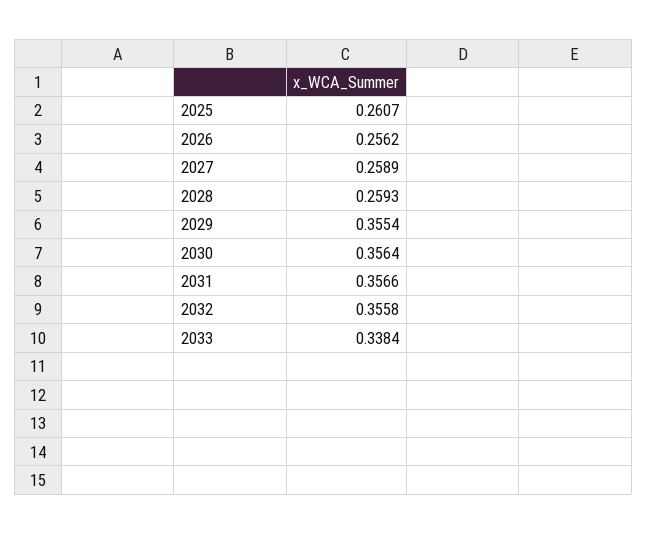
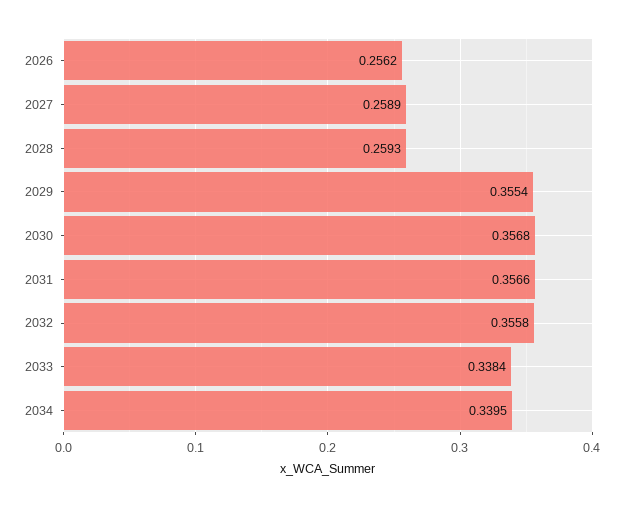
2025: 0.2607 -> none
2030: 0.3564 -> 0.3568
2034: none -> 0.3395

